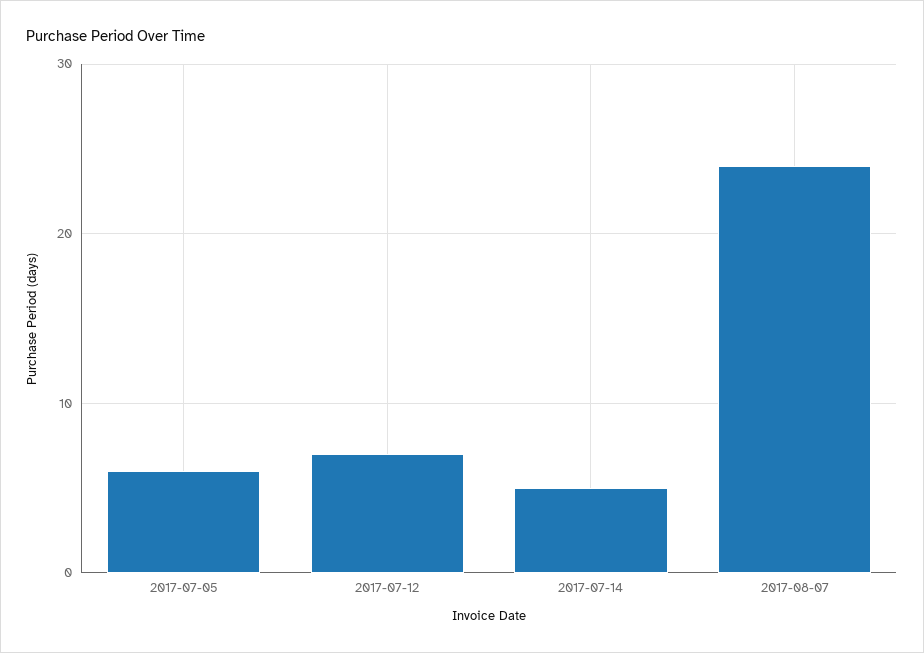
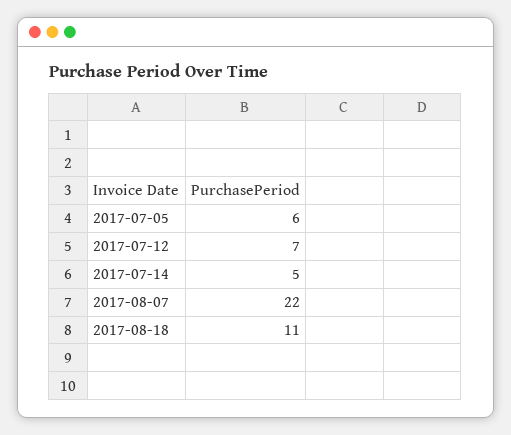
2017-08-07: 24 -> 22
2017-08-18: none -> 11

